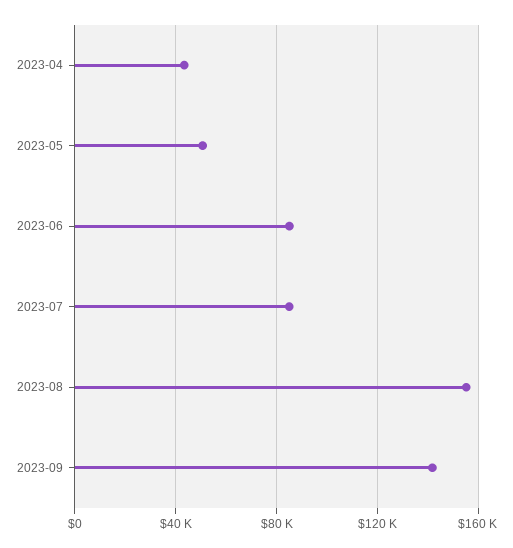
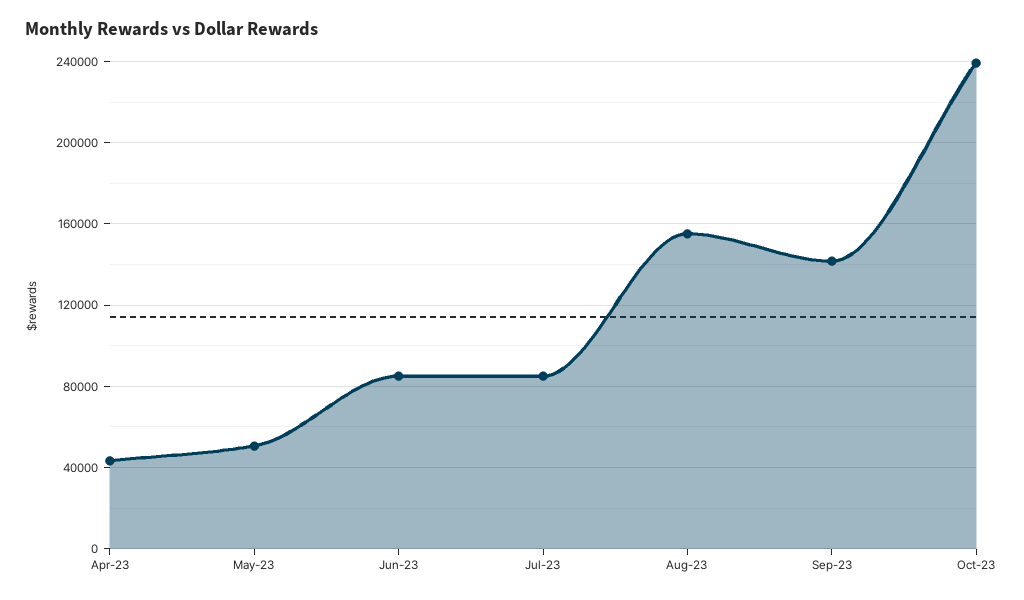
Oct-23: none -> 240000

